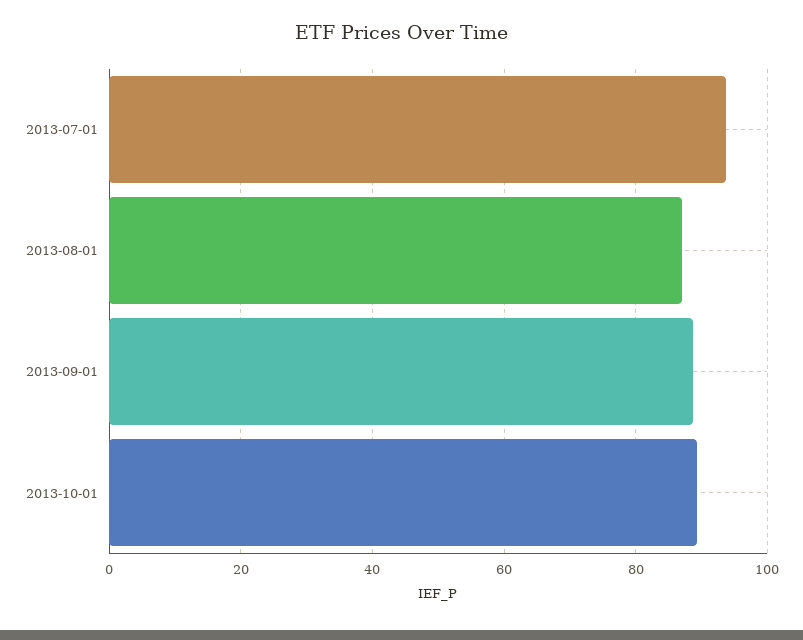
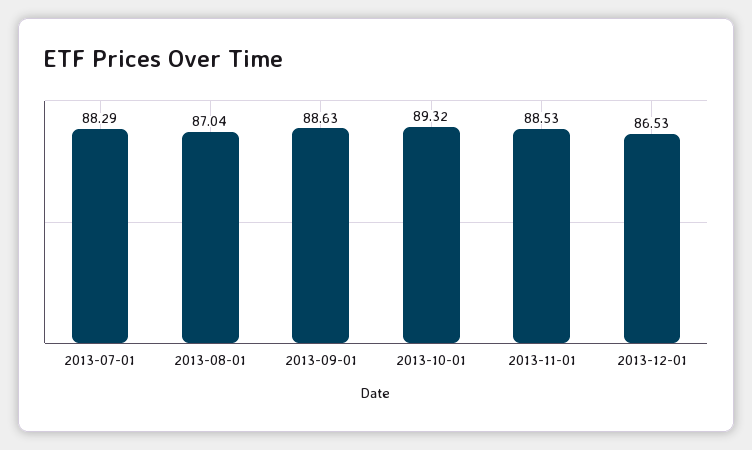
2013-07-01: 94 -> 88.29
2013-11-01: none -> 88.53
2013-12-01: none -> 86.53

